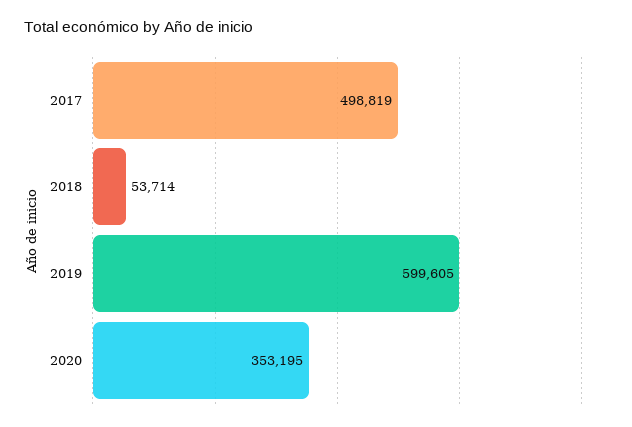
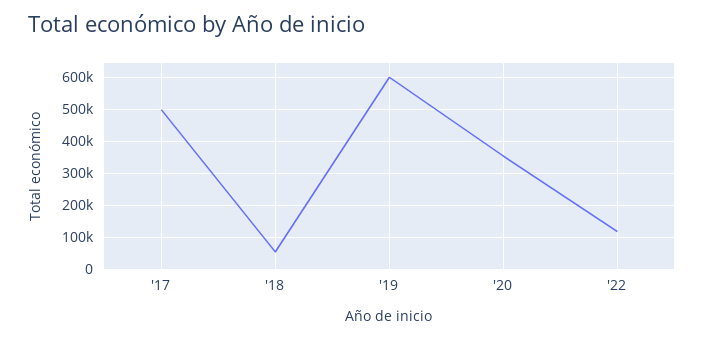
'22: none -> 120000

